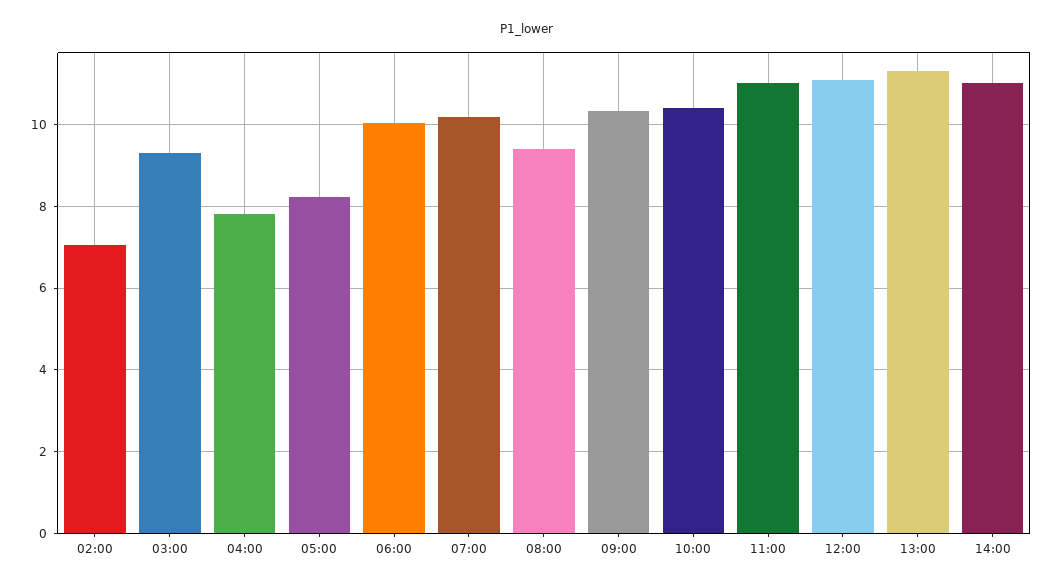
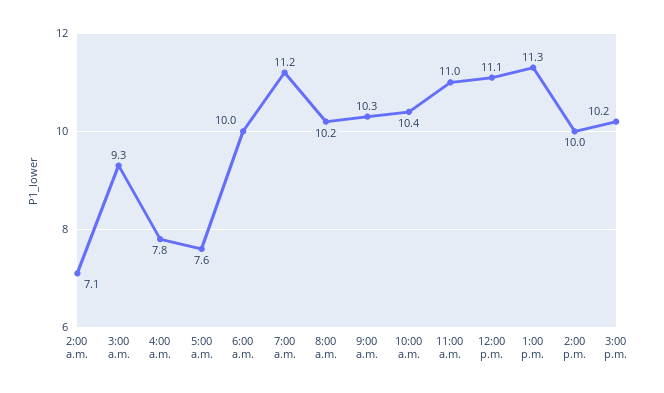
05:00: 8.2 -> 7.6
07:00: 10.2 -> 11.2
08:00: 9.4 -> 10.2
14:00: 11 -> 10
3:00 p.m.: none -> 10.2

